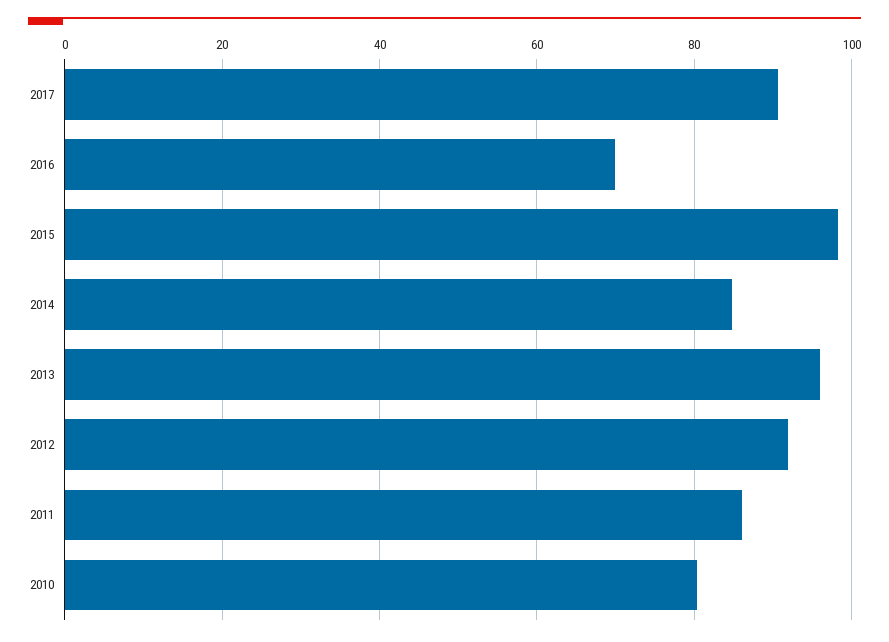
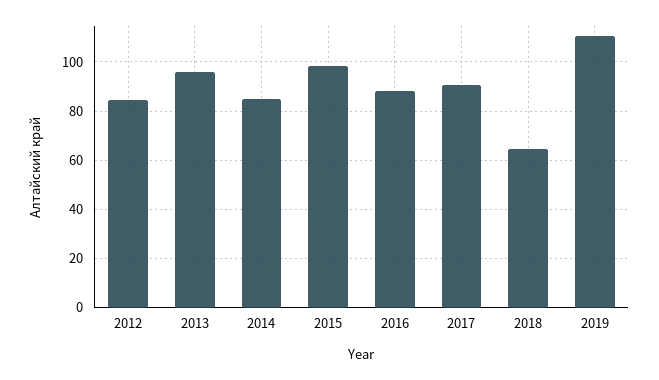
2016: 70 -> 87.5
2012: 92 -> 85
2011: 86 -> none
2010: 80 -> none
2018: none -> 65
2019: none -> 110

